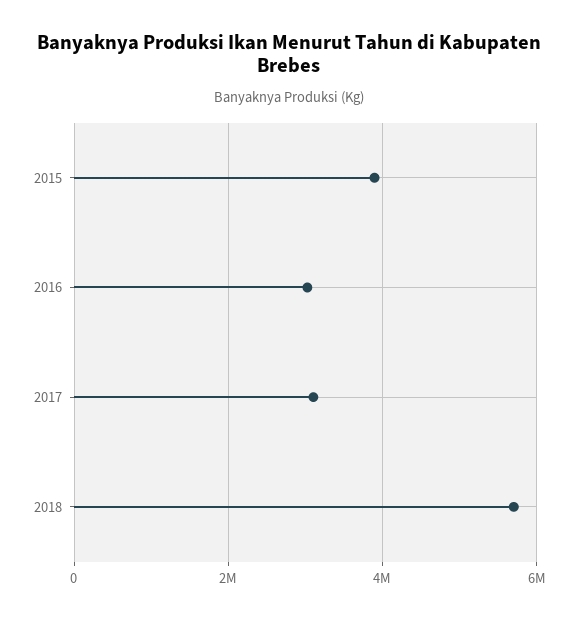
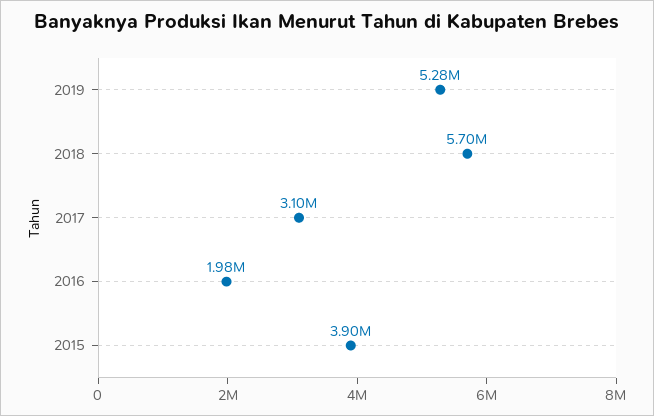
2016: 3000000 -> 1980000
2019: none -> 5280000

